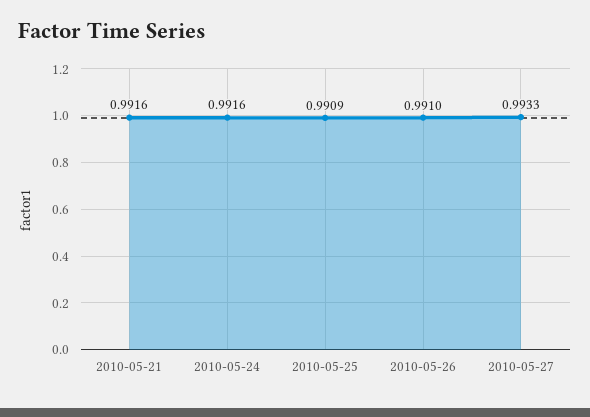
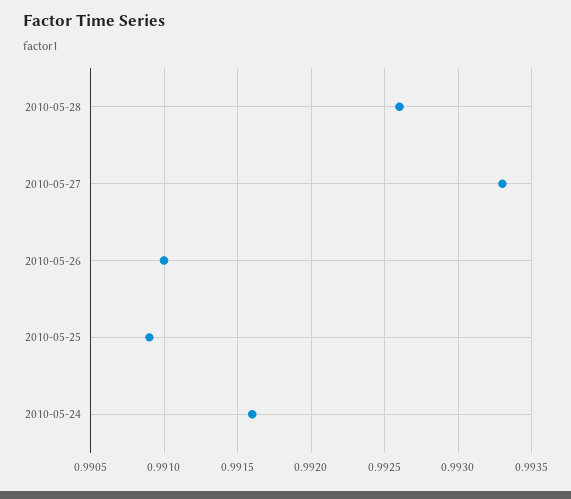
2010-05-21: 0.9916 -> none
2010-05-28: none -> 0.9926

